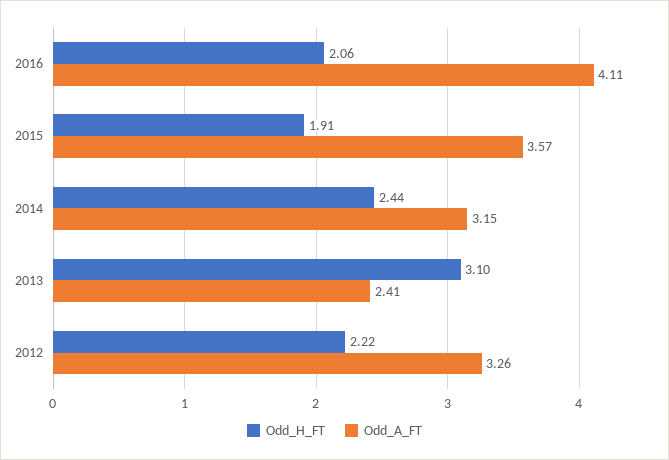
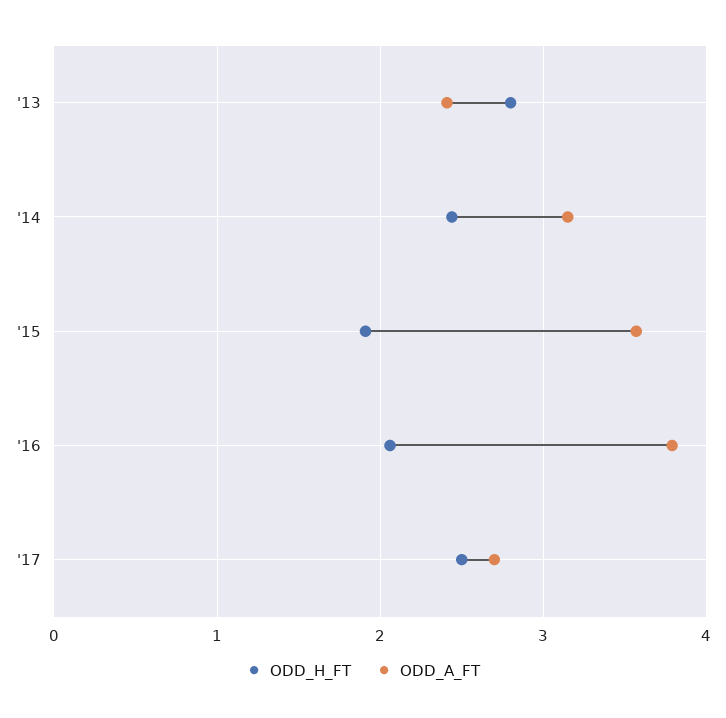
Odd_A_FT, 2016: 4.11 -> 3.8
Odd_H_FT, 2013: 3.1 -> 2.8
Odd_H_FT, 2012: 2.22 -> none
Odd_A_FT, 2012: 3.26 -> none
Odd_H_FT, '17: none -> 2.5
Odd_A_FT, '17: none -> 2.7

